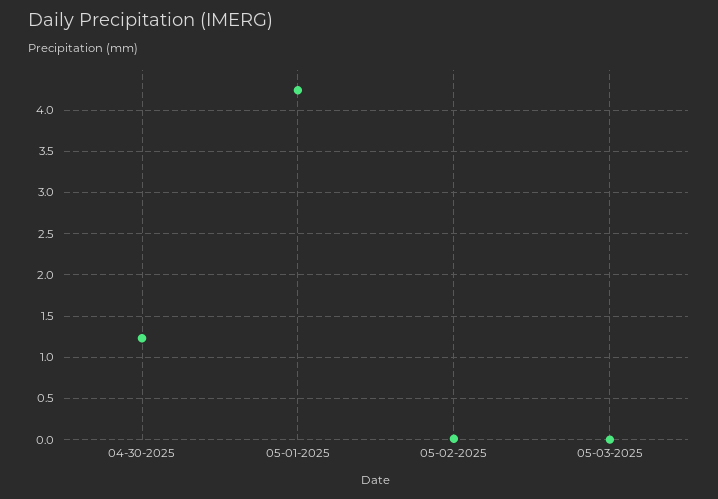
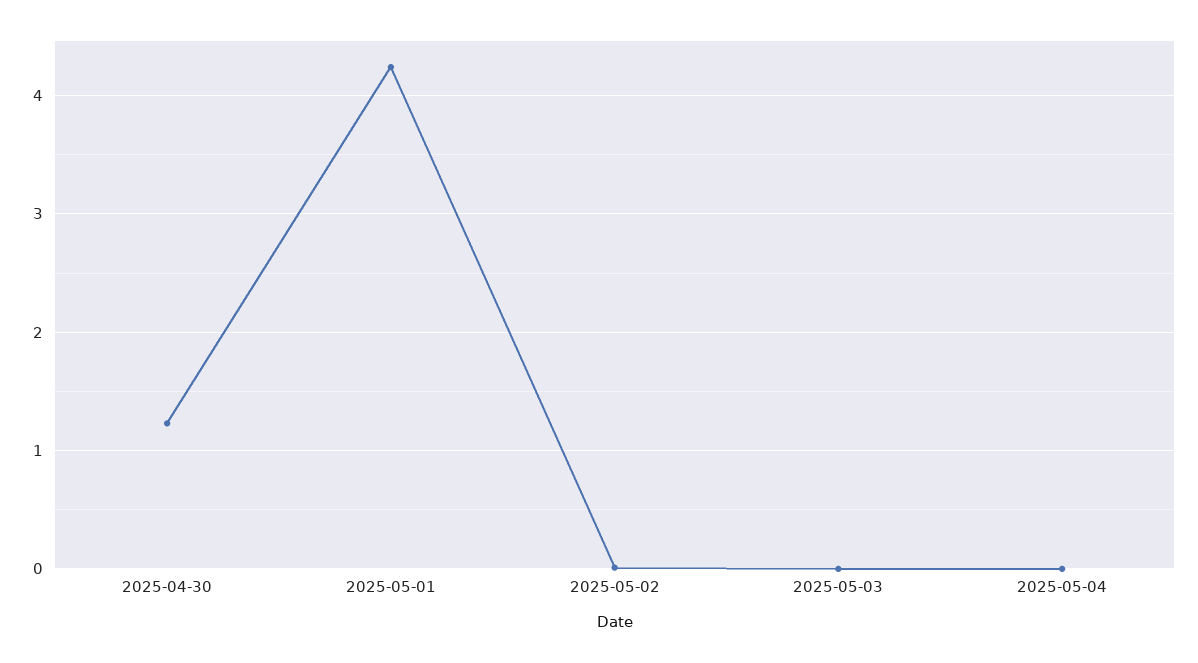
2025-05-04: none -> 0

